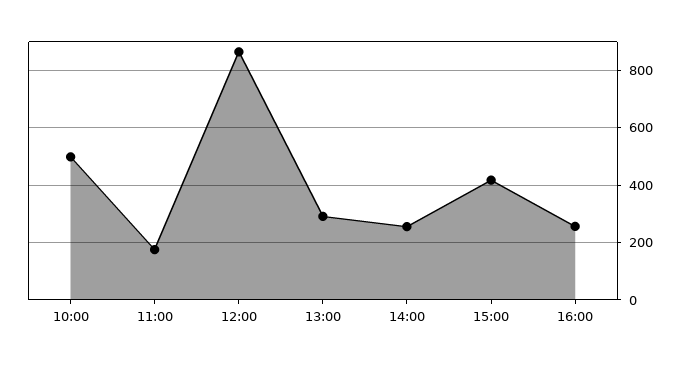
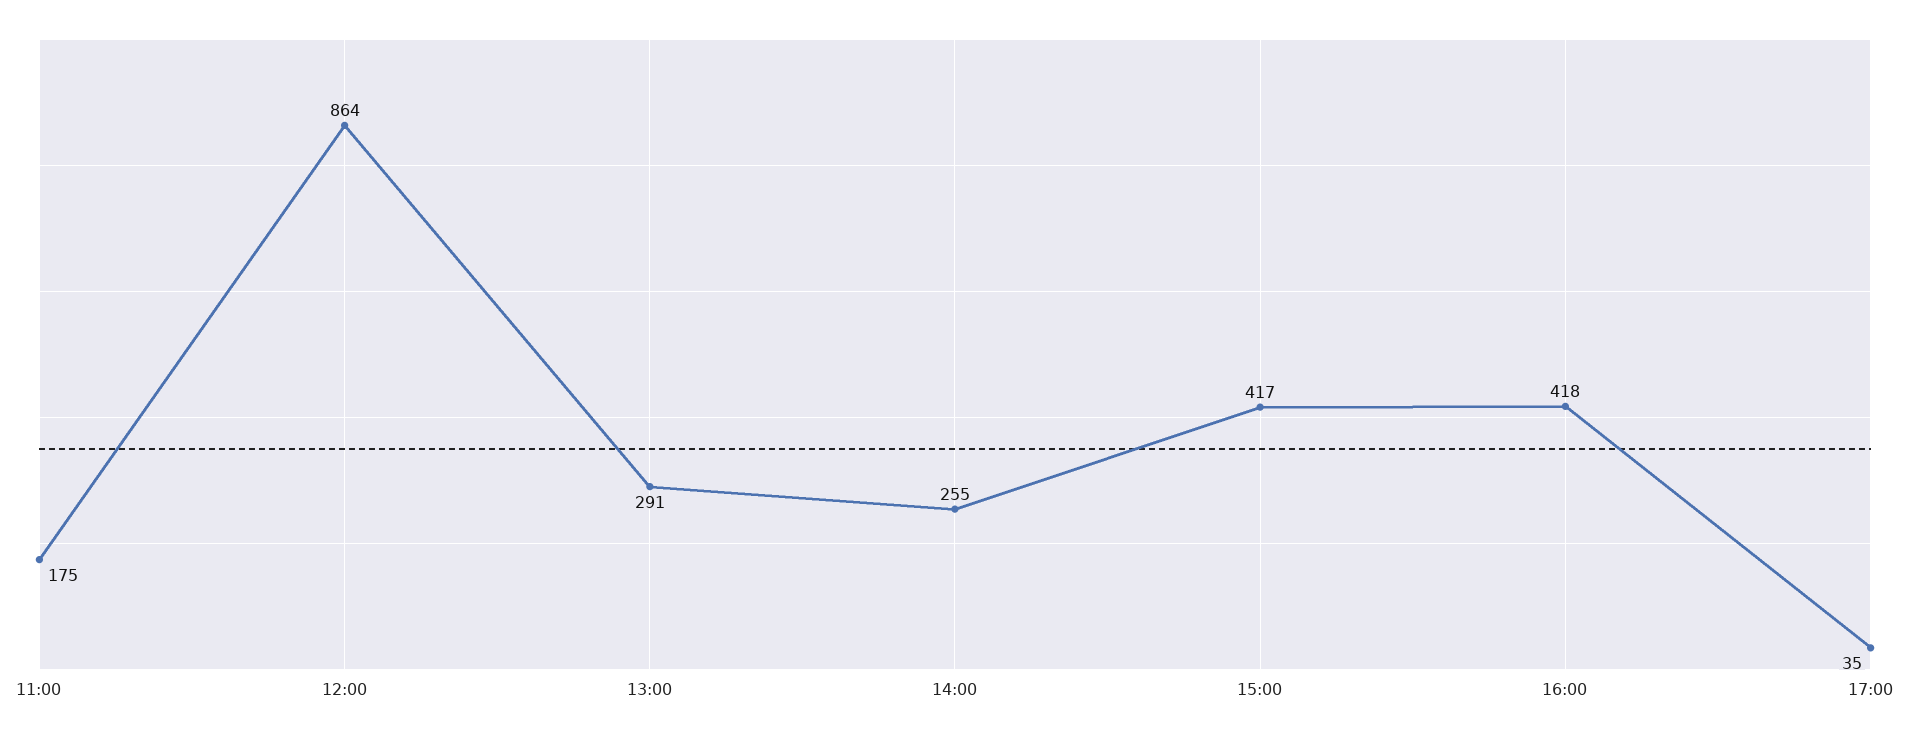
10:00: 500 -> none
16:00: 250 -> 418
17:00: none -> 35

